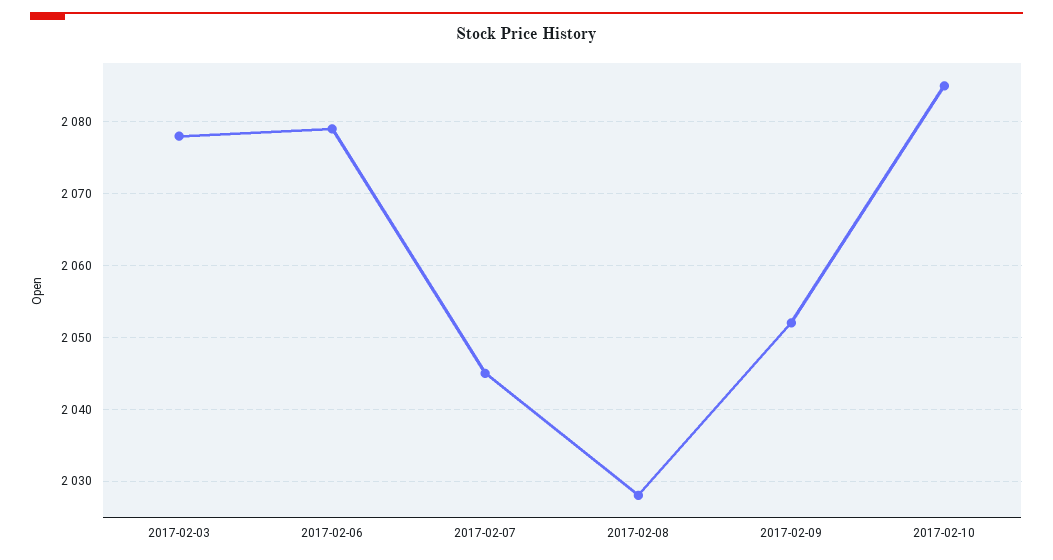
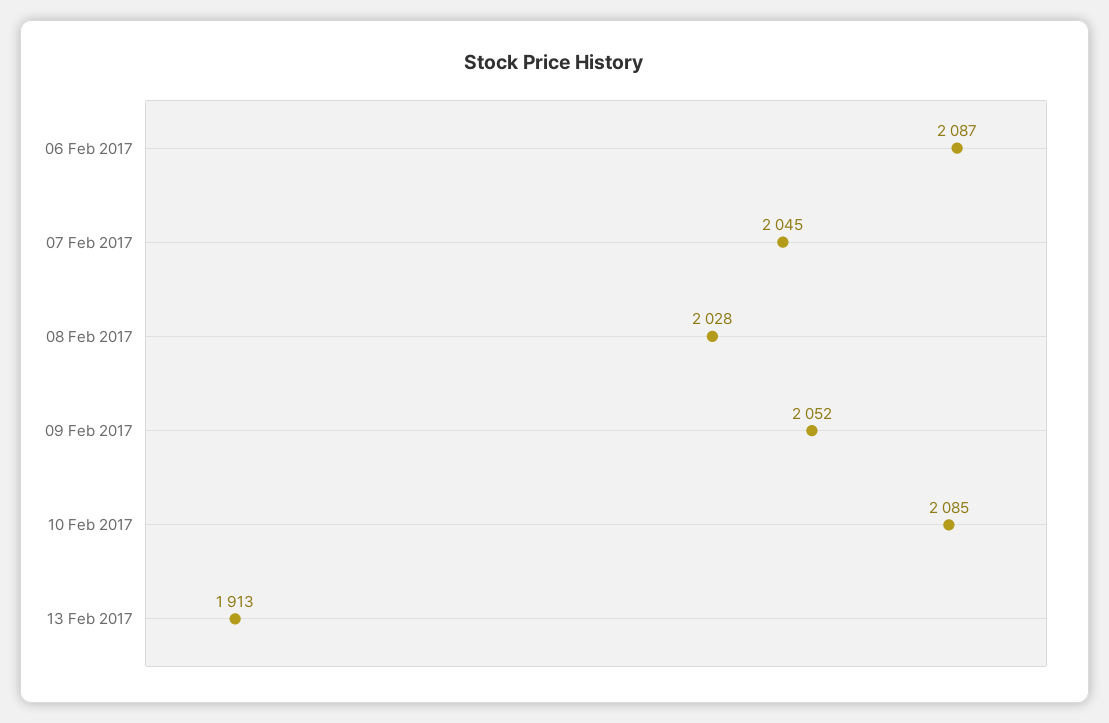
2017-02-03: 2078 -> none
2017-02-06: 2079 -> 2087
13 Feb 2017: none -> 1913

